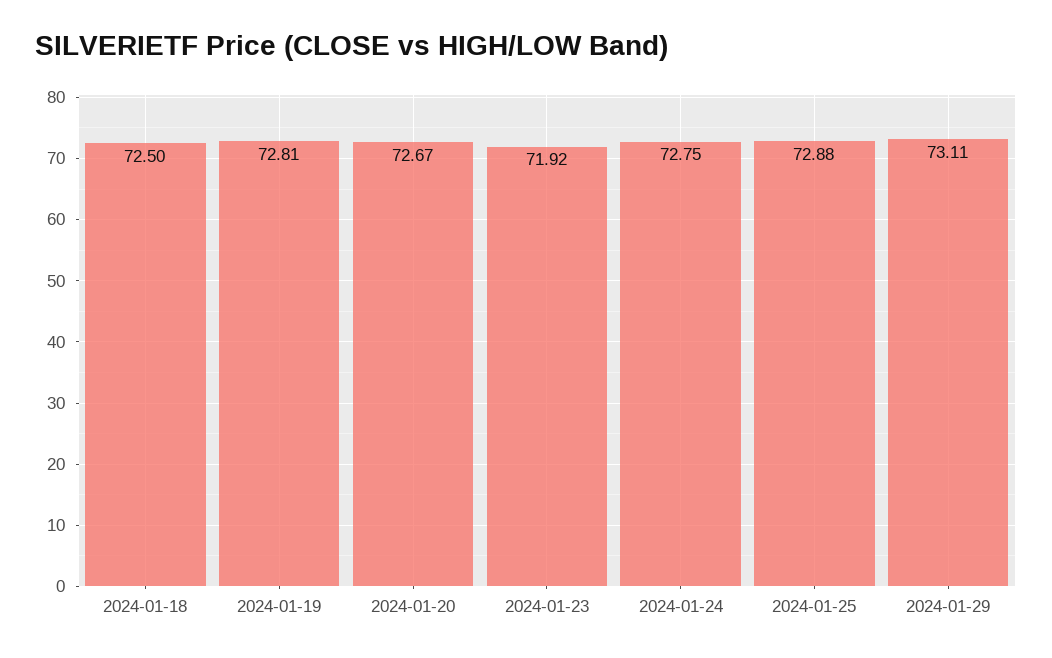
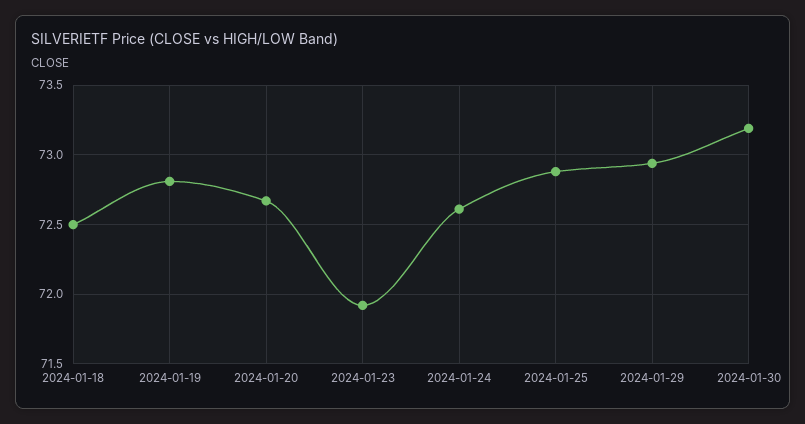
2024-01-24: 72.75 -> 72.6
2024-01-29: 73.11 -> 72.95
2024-01-30: none -> 73.2

